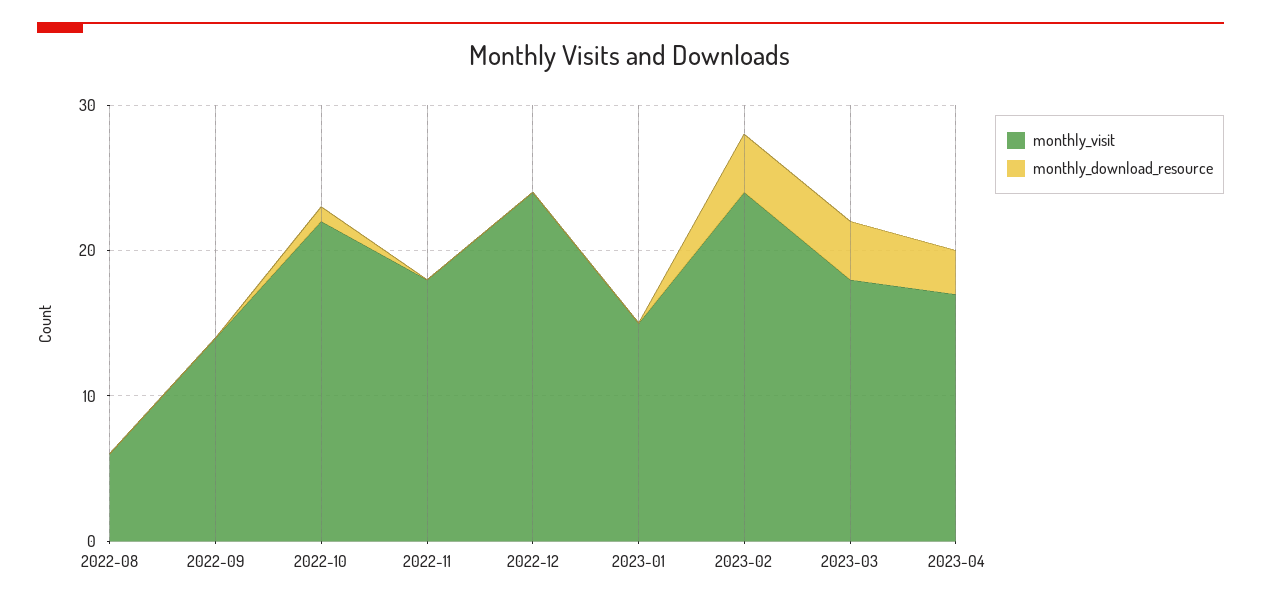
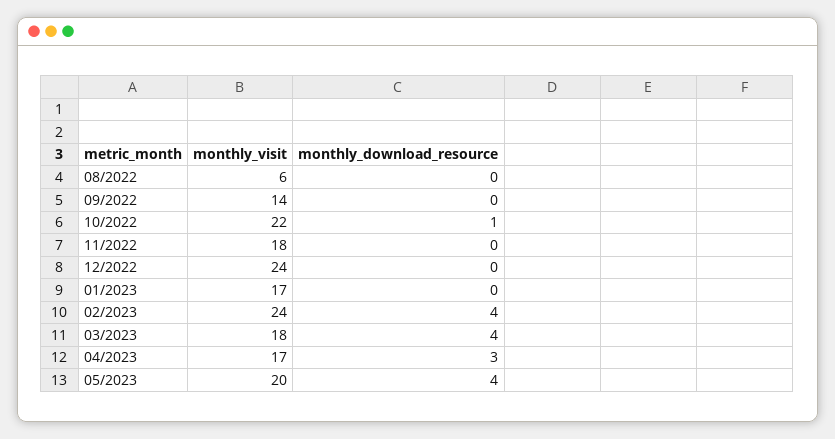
monthly_visit, 2023-01: 15 -> 17
monthly_visit, 05/2023: none -> 20
monthly_download_resource, 05/2023: none -> 4

